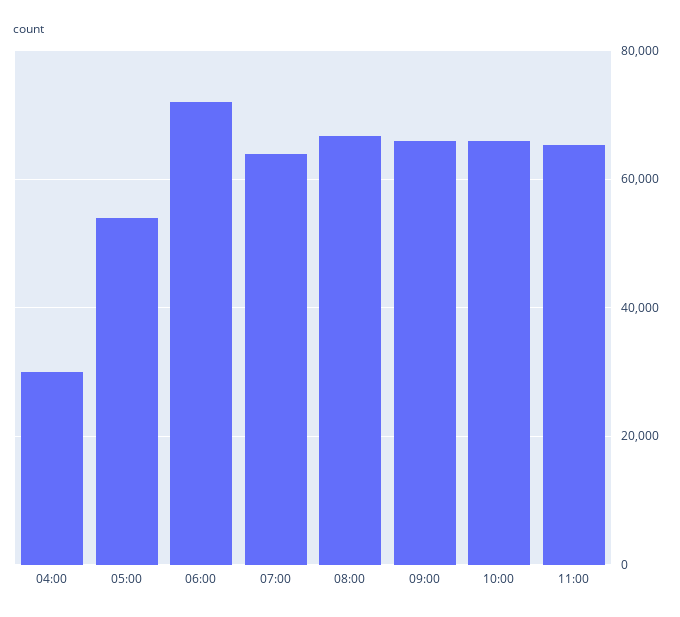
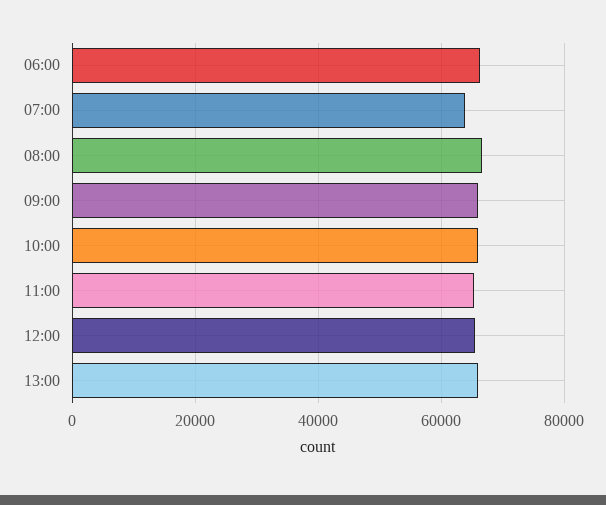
04:00: 30000 -> none
05:00: 54000 -> none
06:00: 72000 -> 66000
12:00: none -> 66000
13:00: none -> 66000

